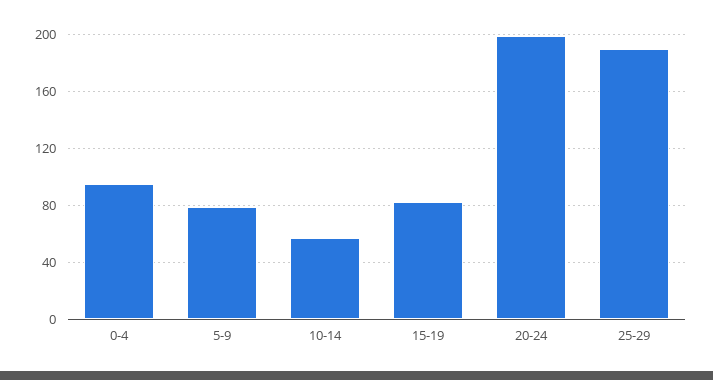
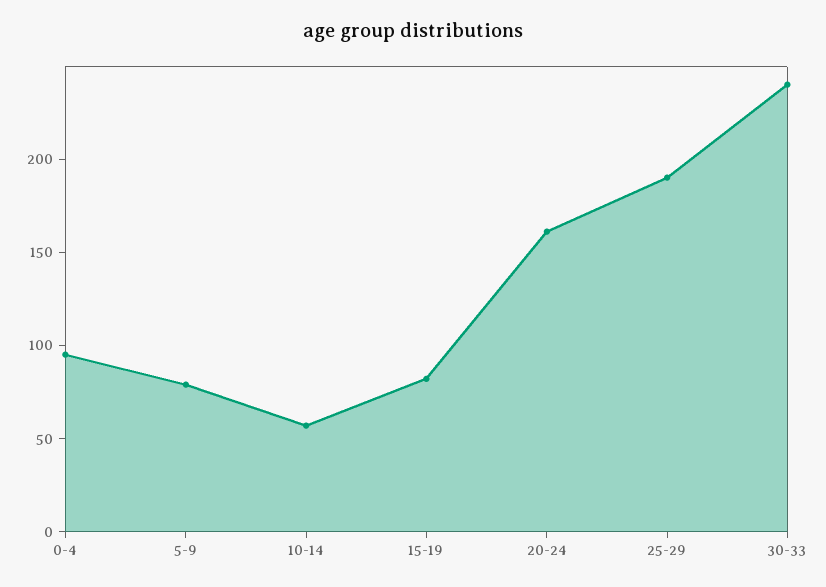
20-24: 200 -> 160
30-33: none -> 240

